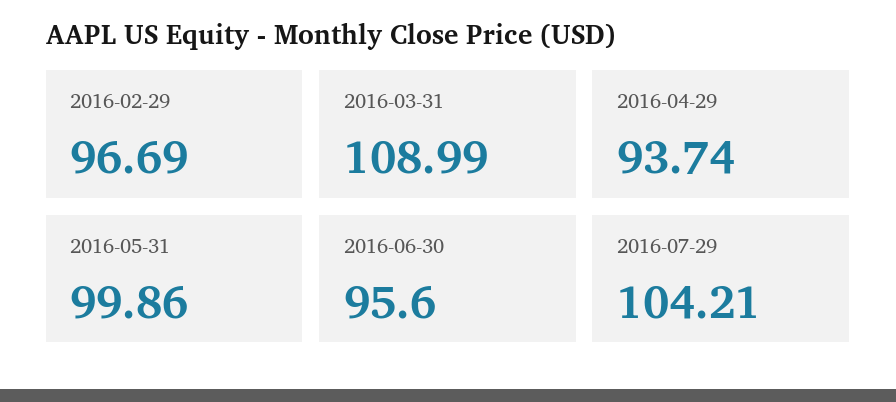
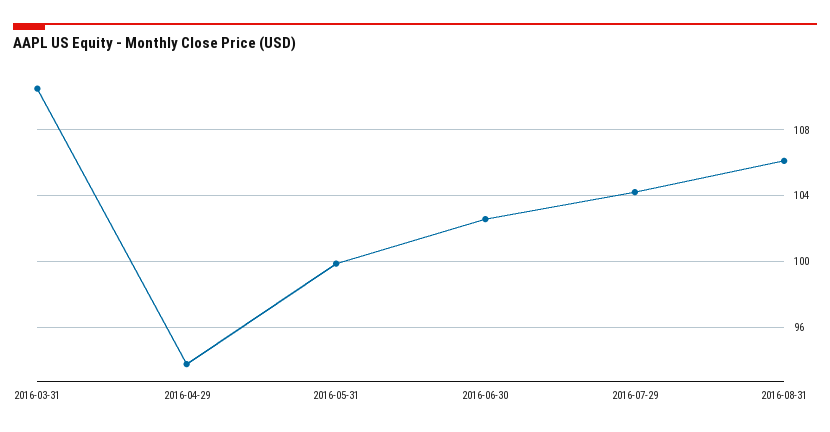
2016-02-29: 96.69 -> none
2016-03-31: 108.99 -> 110.5
2016-06-30: 95.6 -> 102.5
2016-08-31: none -> 106

